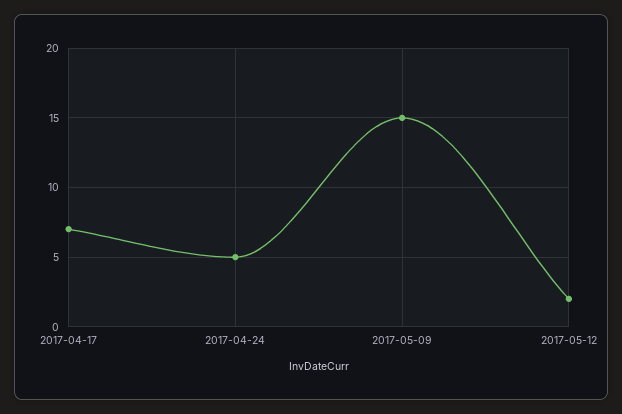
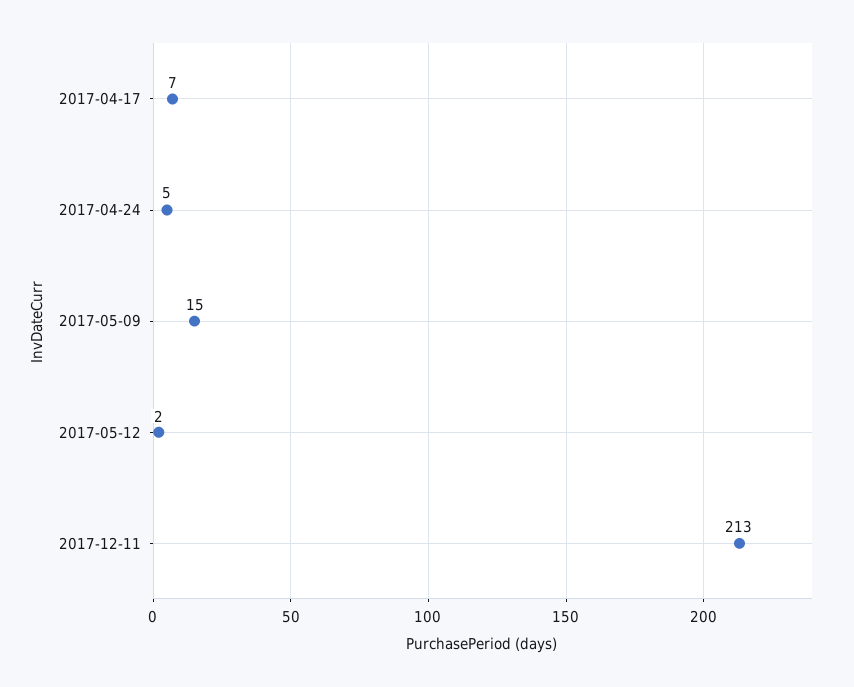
2017-12-11: none -> 213

